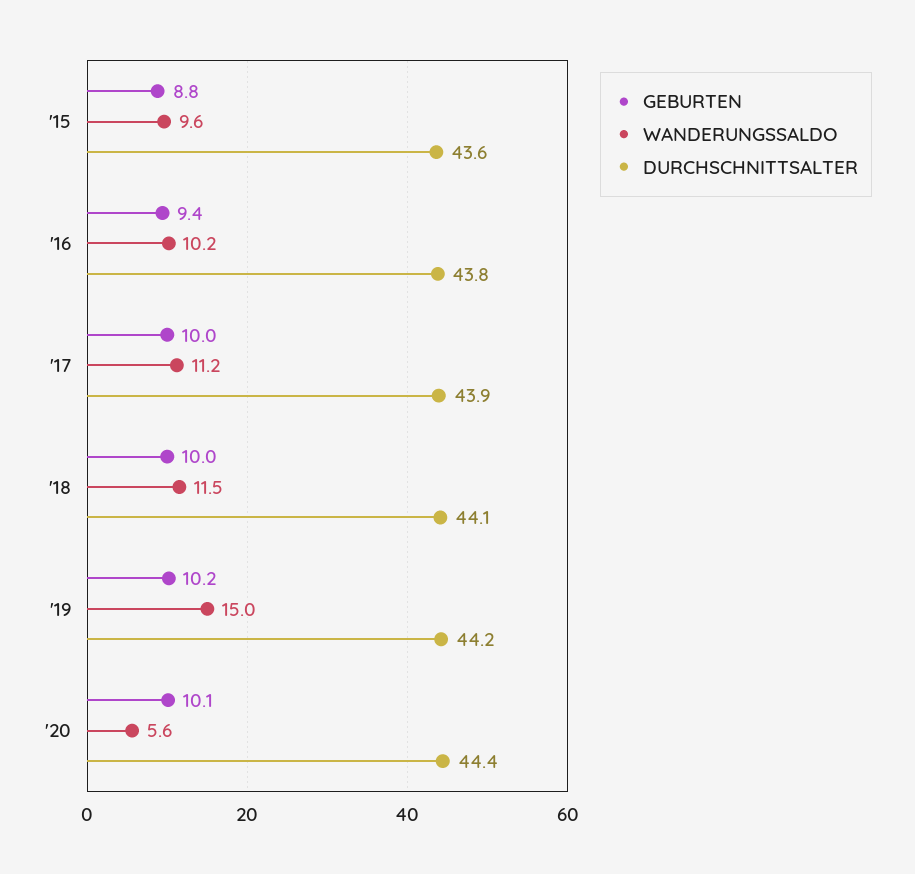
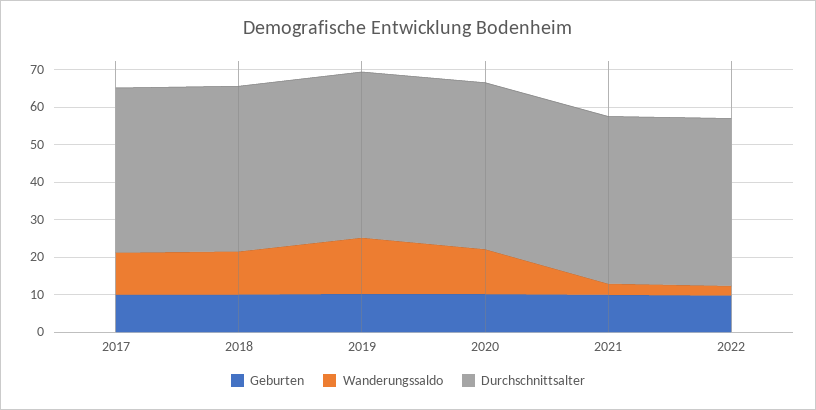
GEBURTEN, '15: 8.8 -> none
WANDERUNGSSALDO, '15: 9.6 -> none
DURCHSCHNITTSALTER, '15: 43.6 -> none
GEBURTEN, '16: 9.4 -> none
WANDERUNGSSALDO, '16: 10.2 -> none
DURCHSCHNITTSALTER, '16: 43.8 -> none
WANDERUNGSSALDO, '20: 5.6 -> 12.5
GEBURTEN, 2021: none -> 10
WANDERUNGSSALDO, 2021: none -> 2.5
DURCHSCHNITTSALTER, 2021: none -> 45
GEBURTEN, 2022: none -> 10
WANDERUNGSSALDO, 2022: none -> 2.5
DURCHSCHNITTSALTER, 2022: none -> 45

